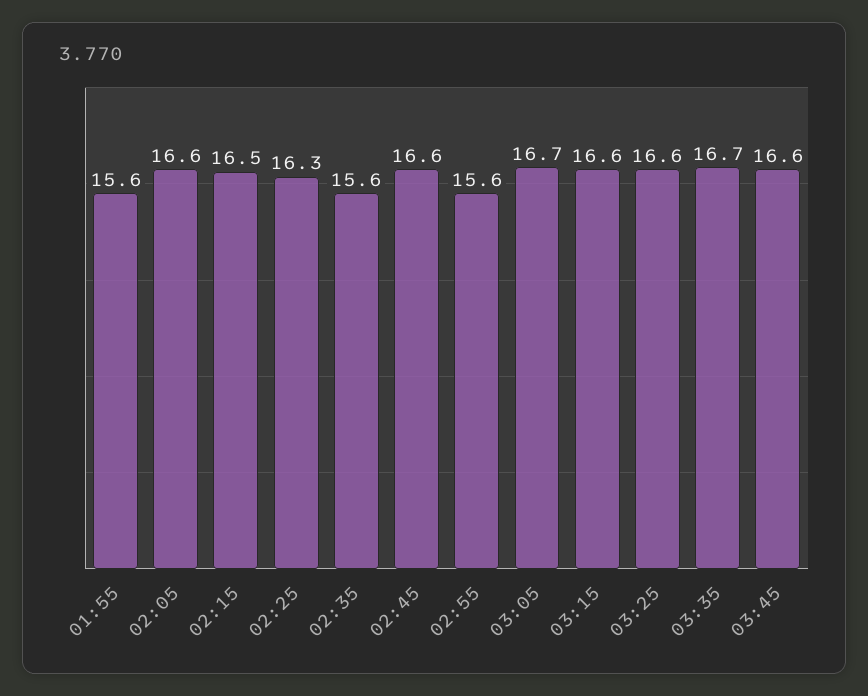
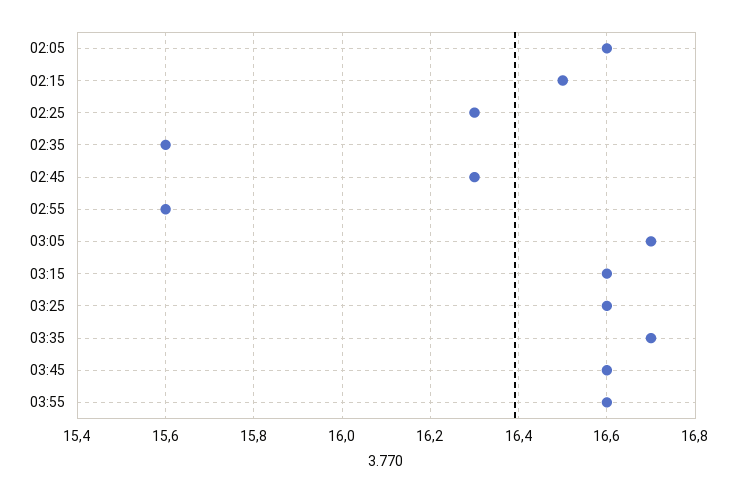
01:55: 15.6 -> none
02:45: 16.6 -> 16.3
03:55: none -> 16.6

